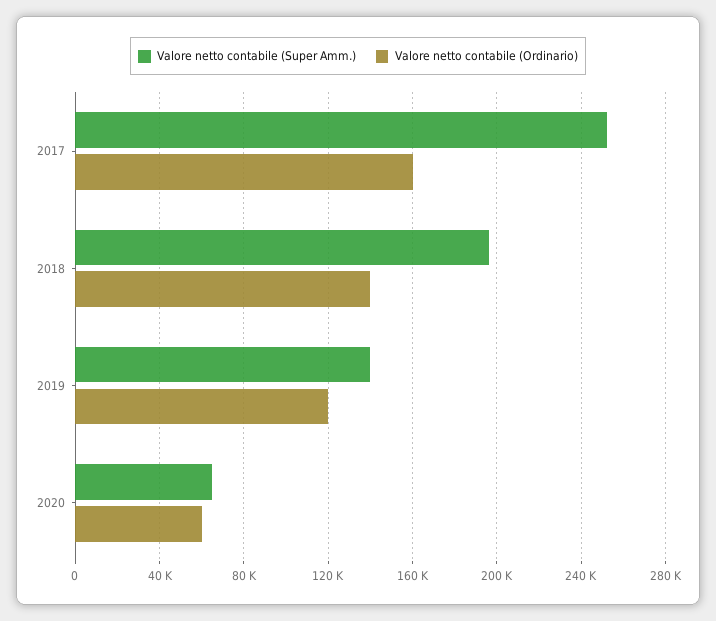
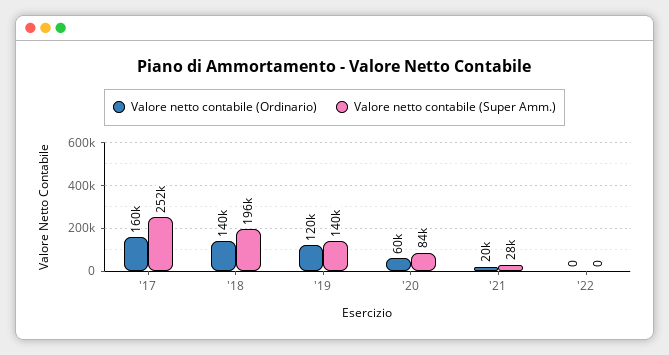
Valore netto contabile (Super Amm.), 2020: 65000 -> 84000
Valore netto contabile (Ordinario), '21: none -> 20000
Valore netto contabile (Super Amm.), '21: none -> 28000
Valore netto contabile (Ordinario), '22: none -> 0
Valore netto contabile (Super Amm.), '22: none -> 0

